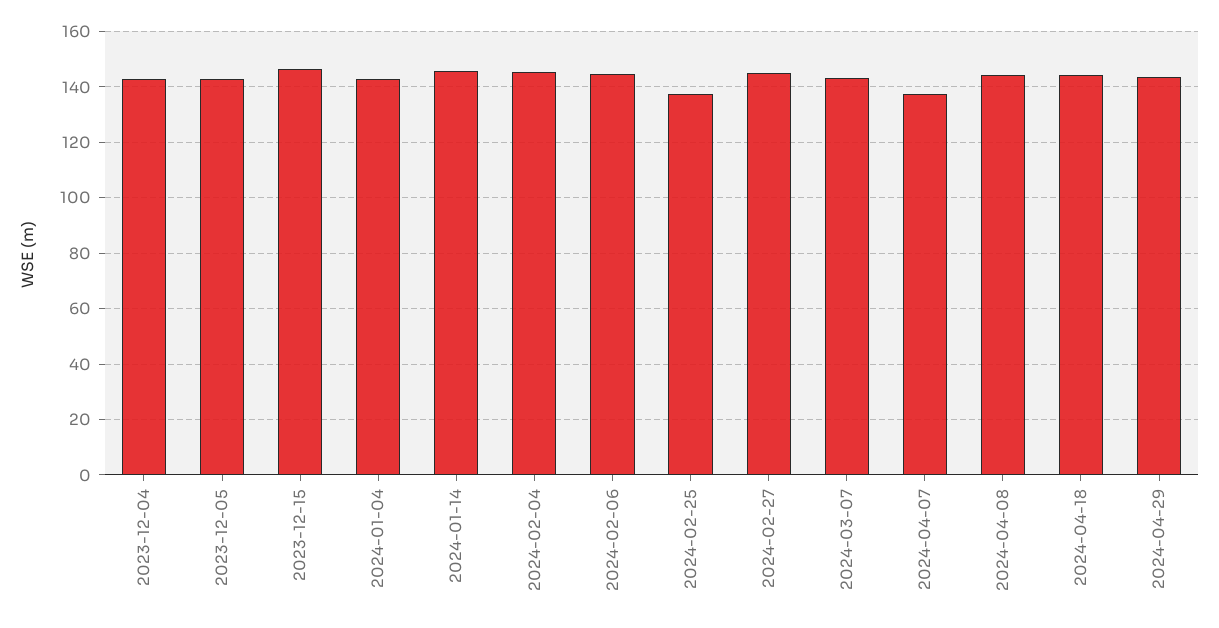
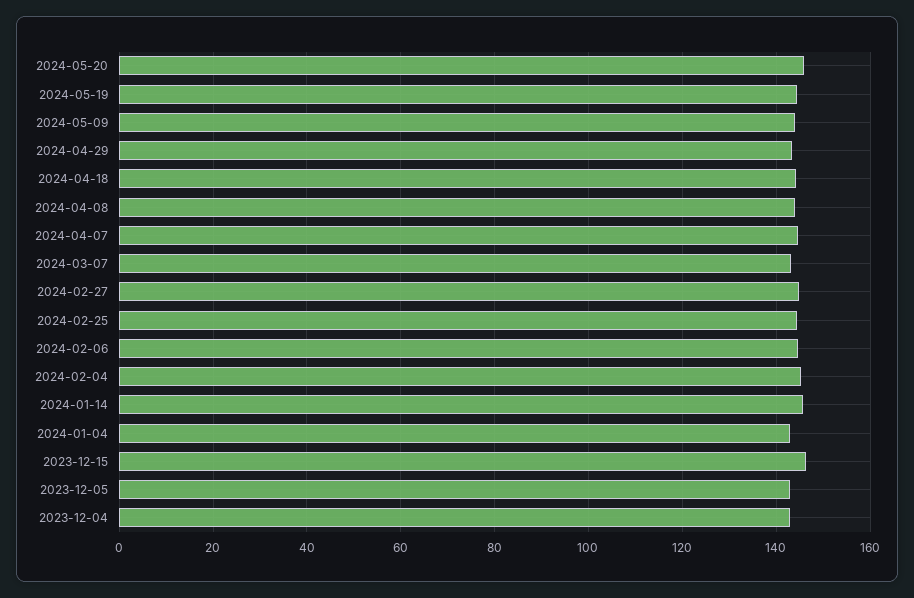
2024-02-25: 137.5 -> 144
2024-04-07: 137.5 -> 144
2024-05-20: none -> 146
2024-05-19: none -> 144
2024-05-09: none -> 144

